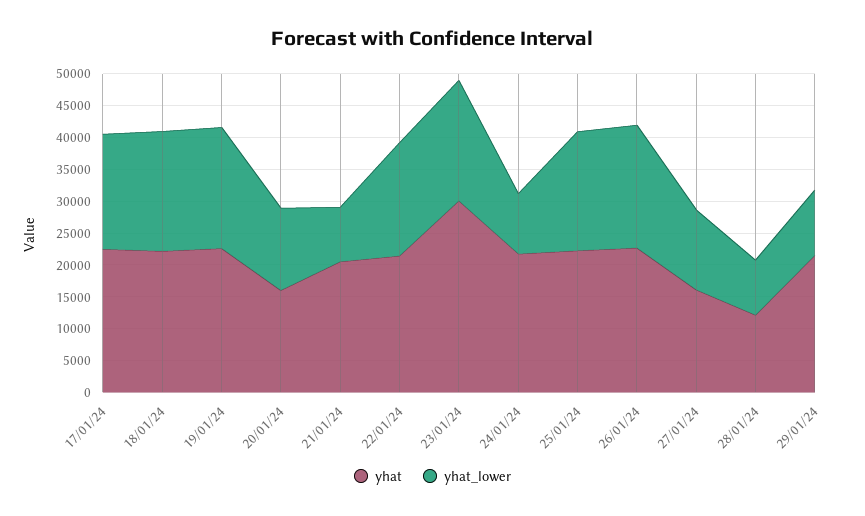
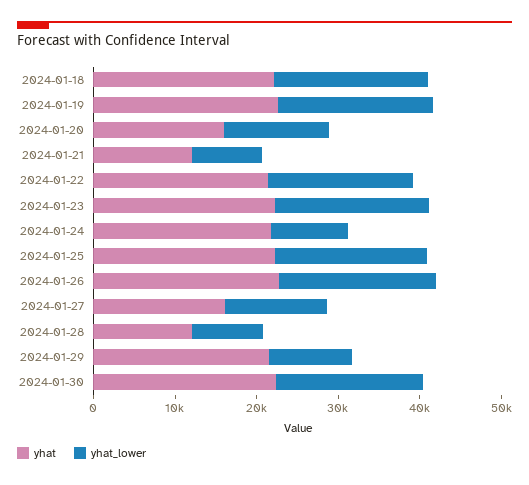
yhat, 17/01/24: 22500 -> none
yhat_lower, 17/01/24: 17500 -> none
yhat, 21/01/24: 20000 -> 12000
yhat, 23/01/24: 30000 -> 22000
yhat, 2024-01-30: none -> 22000
yhat_lower, 2024-01-30: none -> 18000

